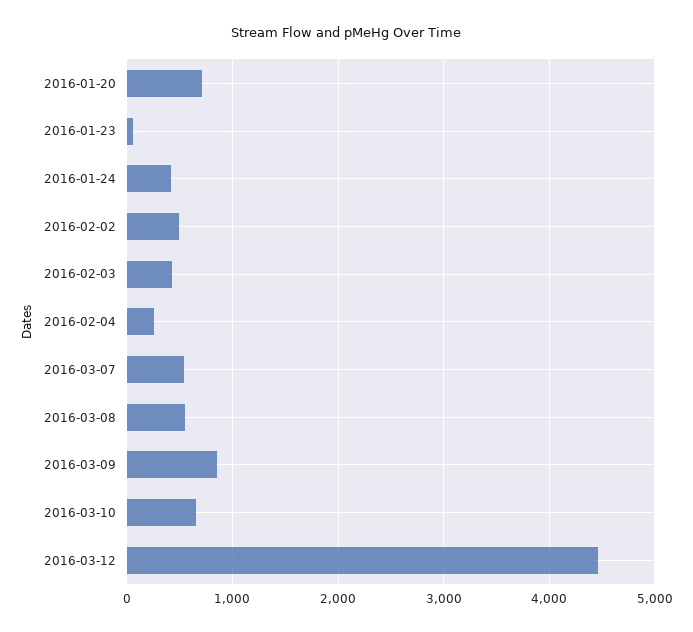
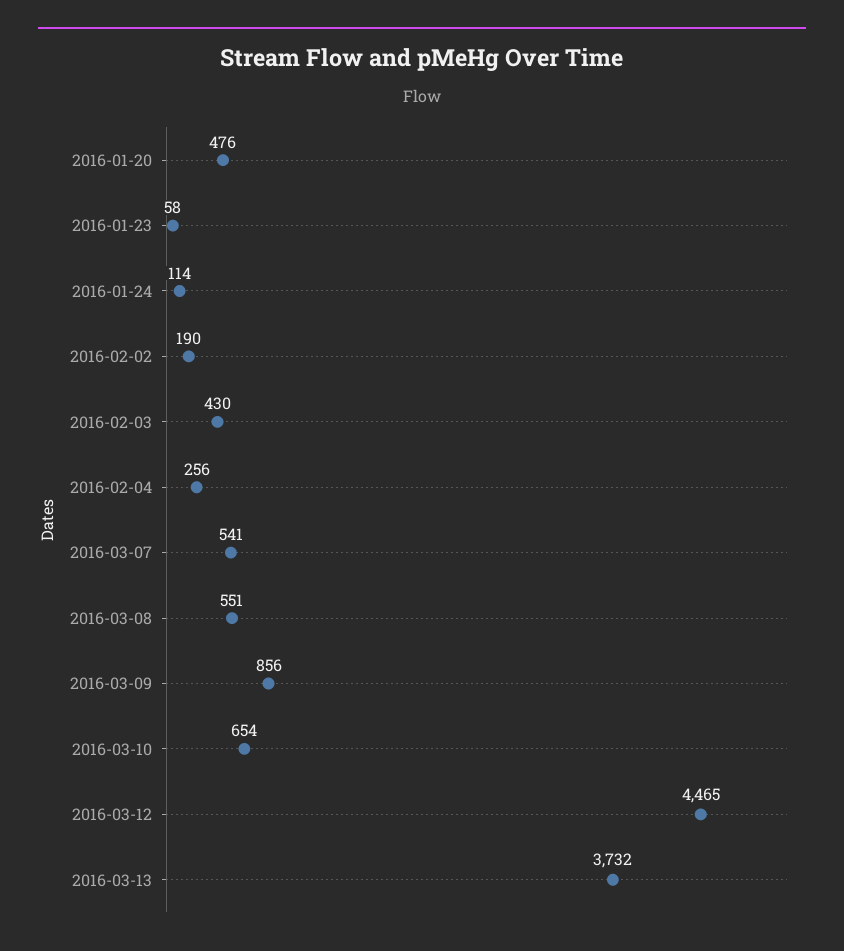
2016-01-20: 700 -> 476
2016-01-24: 400 -> 114
2016-02-02: 500 -> 190
2016-03-13: none -> 3732

